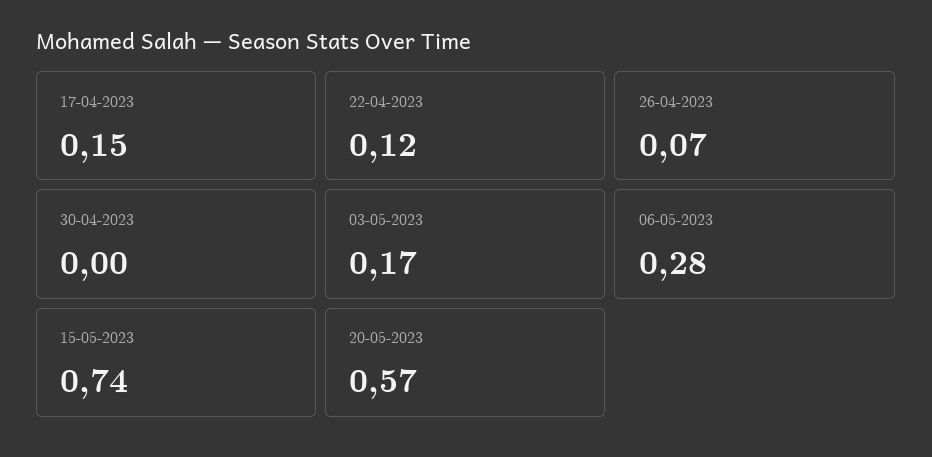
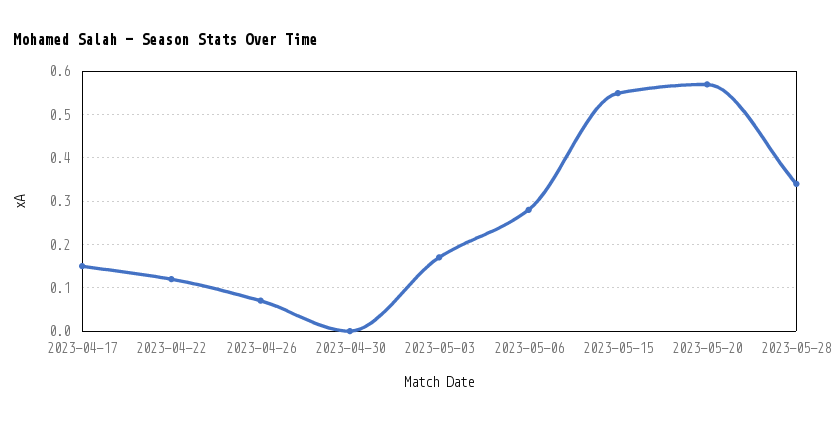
15-05-2023: 0.74 -> 0.55
2023-05-28: none -> 0.35

